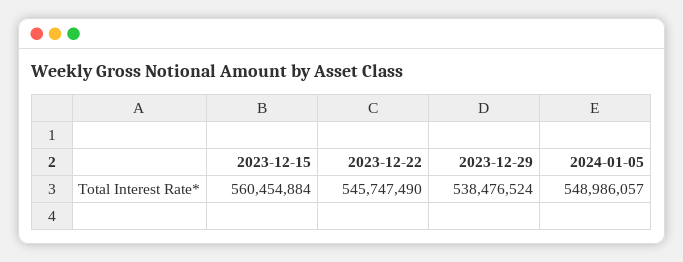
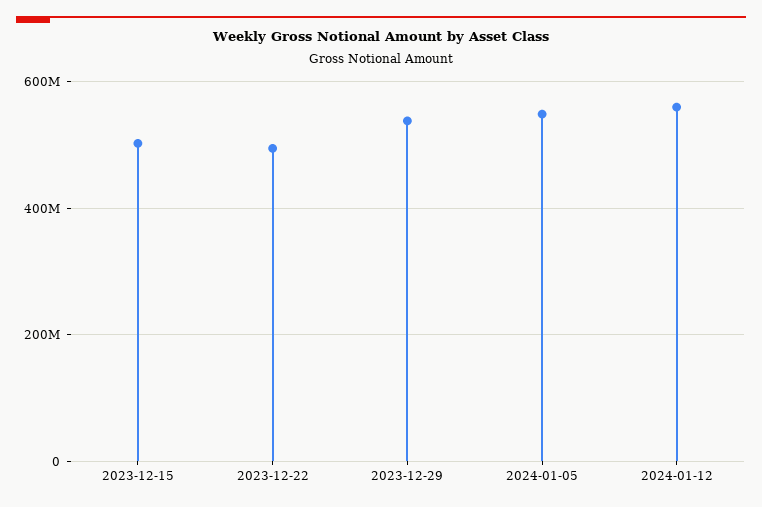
2023-12-15: 560454884 -> 500000000
2023-12-22: 545747490 -> 500000000
2024-01-12: none -> 560000000

